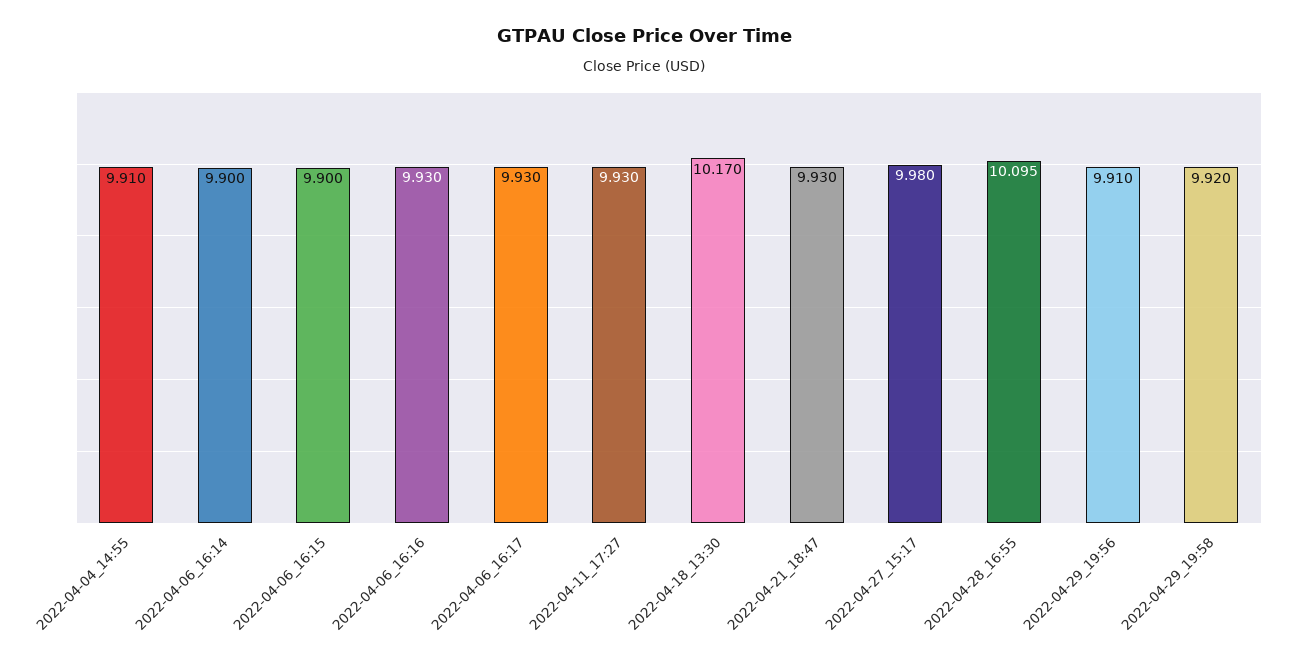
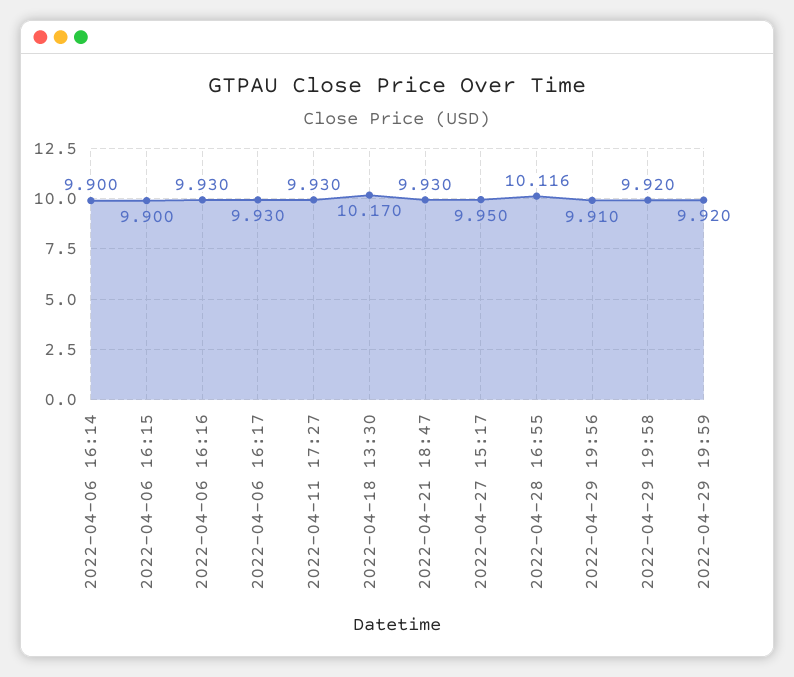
2022-04-04_14:55: 9.91 -> none
2022-04-27_15:17: 9.98 -> 9.95
2022-04-28_16:55: 10.095 -> 10.116
2022-04-29 19:59: none -> 9.92

